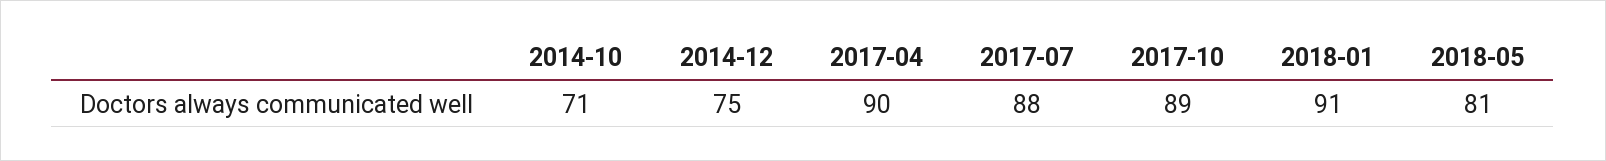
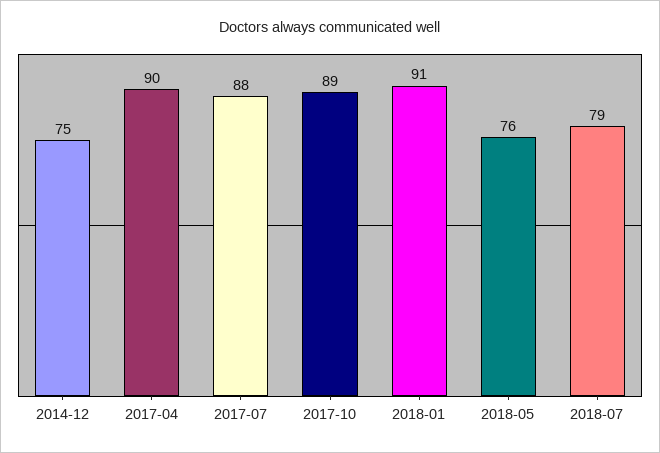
2014-10: 71 -> none
2018-05: 81 -> 76
2018-07: none -> 79

